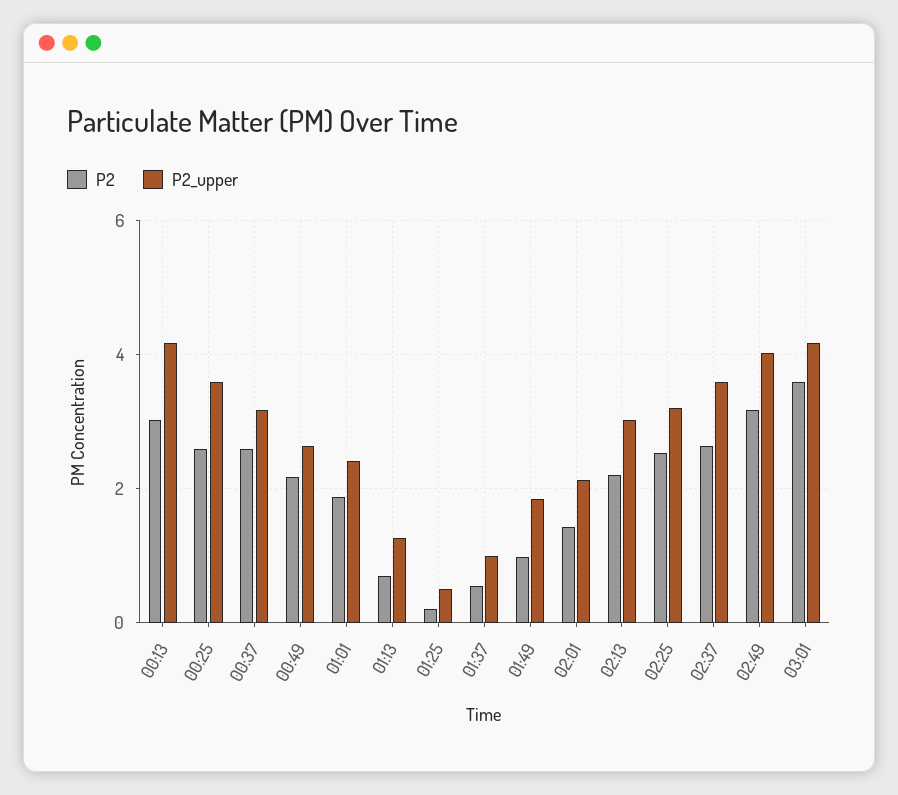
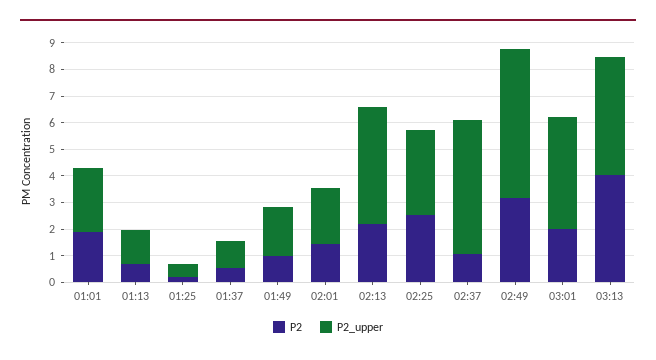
P2, 00:13: 3 -> none
P2_upper, 00:13: 4.2 -> none
P2, 00:25: 2.6 -> none
P2_upper, 00:25: 3.6 -> none
P2, 00:37: 2.6 -> none
P2_upper, 00:37: 3.2 -> none
P2, 00:49: 2.2 -> none
P2_upper, 00:49: 2.6 -> none
P2_upper, 02:13: 3 -> 4.5
P2, 02:37: 2.6 -> 1
P2_upper, 02:37: 3.6 -> 5
P2_upper, 02:49: 4 -> 5.5
P2, 03:01: 3.6 -> 2
P2, 03:13: none -> 4
P2_upper, 03:13: none -> 4.5

